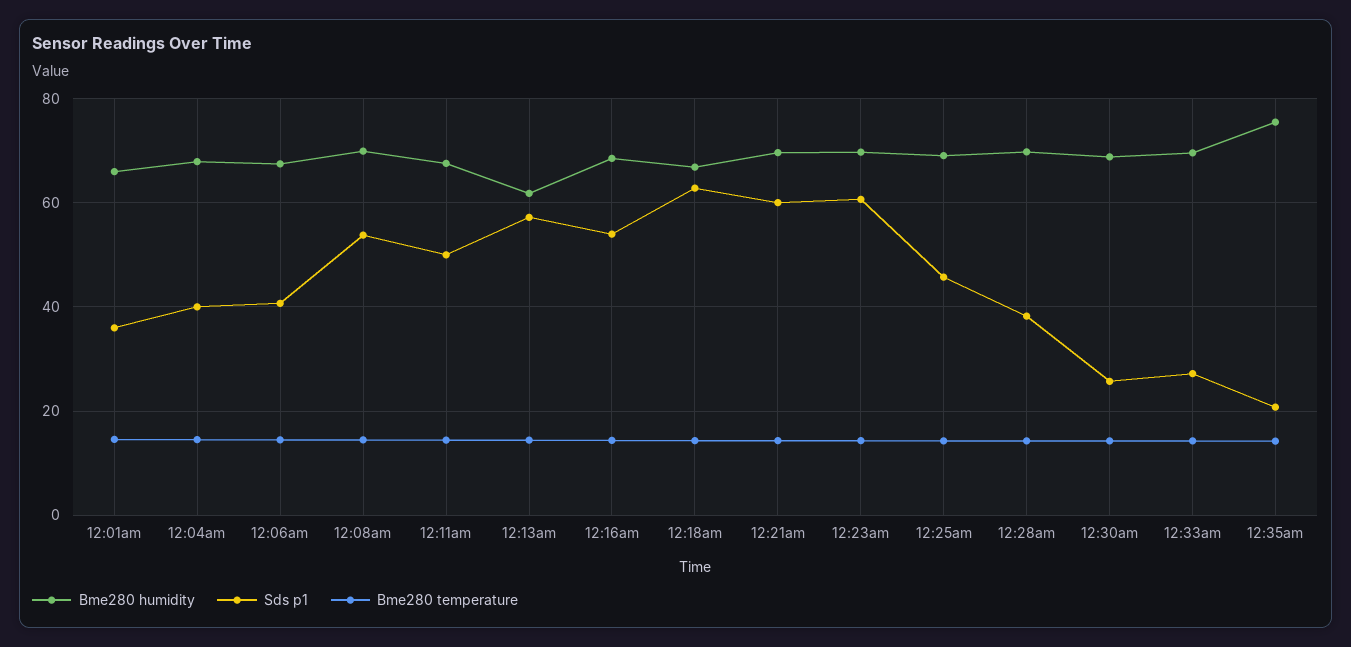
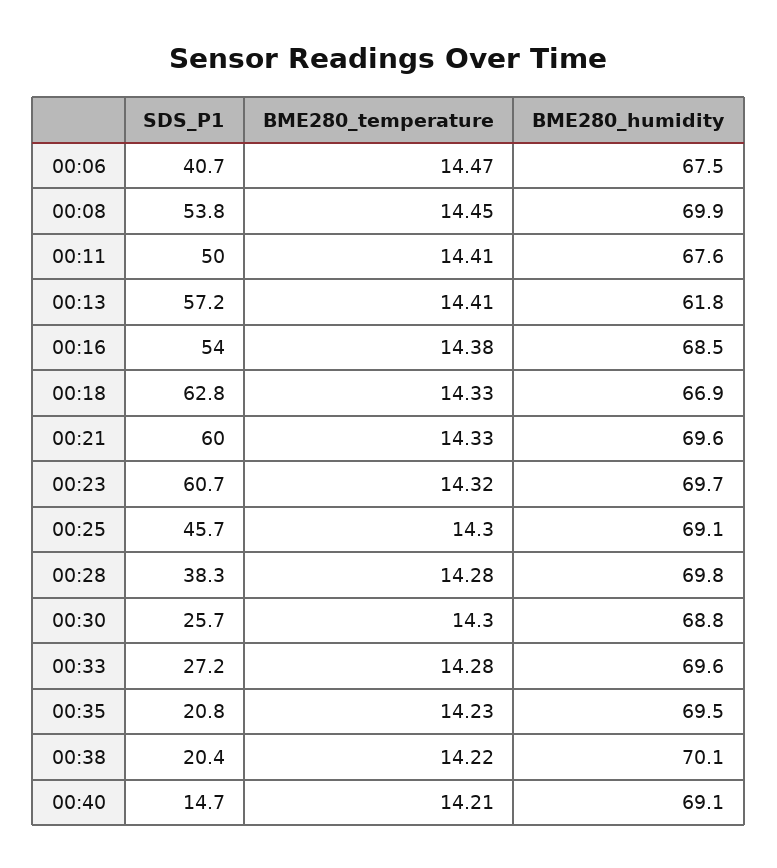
Bme280 humidity, 12:01am: 66 -> none
Sds p1, 12:01am: 36 -> none
Bme280 temperature, 12:01am: 14 -> none
Bme280 humidity, 12:04am: 68 -> none
Sds p1, 12:04am: 40 -> none
Bme280 temperature, 12:04am: 14 -> none
Bme280 humidity, 12:35am: 76 -> 69.5
Sds p1, 00:38: none -> 20.4
Bme280 temperature, 00:38: none -> 14.22
Bme280 humidity, 00:38: none -> 70.1
Sds p1, 00:40: none -> 14.7
Bme280 temperature, 00:40: none -> 14.21
Bme280 humidity, 00:40: none -> 69.1

